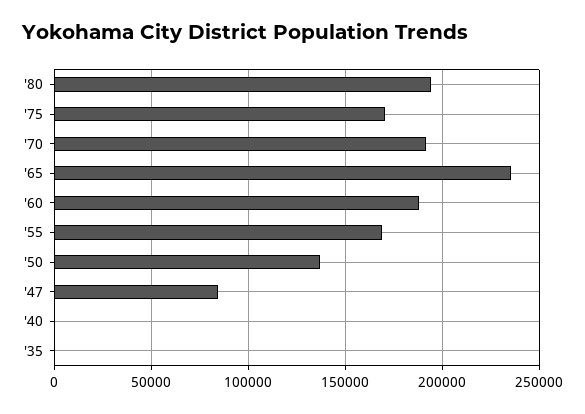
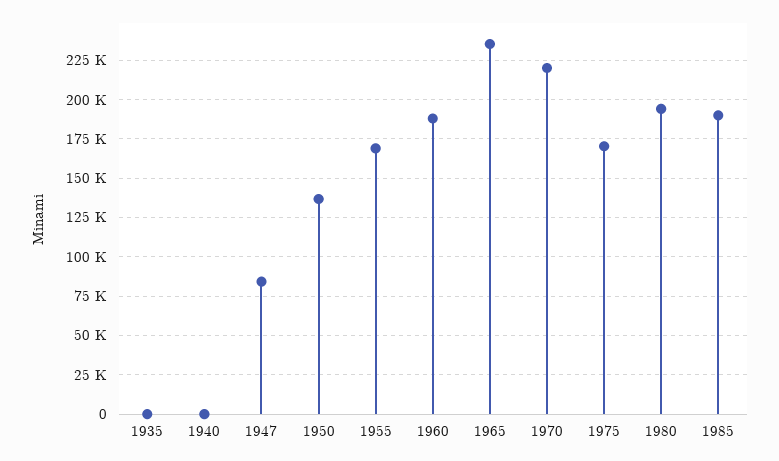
'70: 190000 -> 220000
1985: none -> 190000

